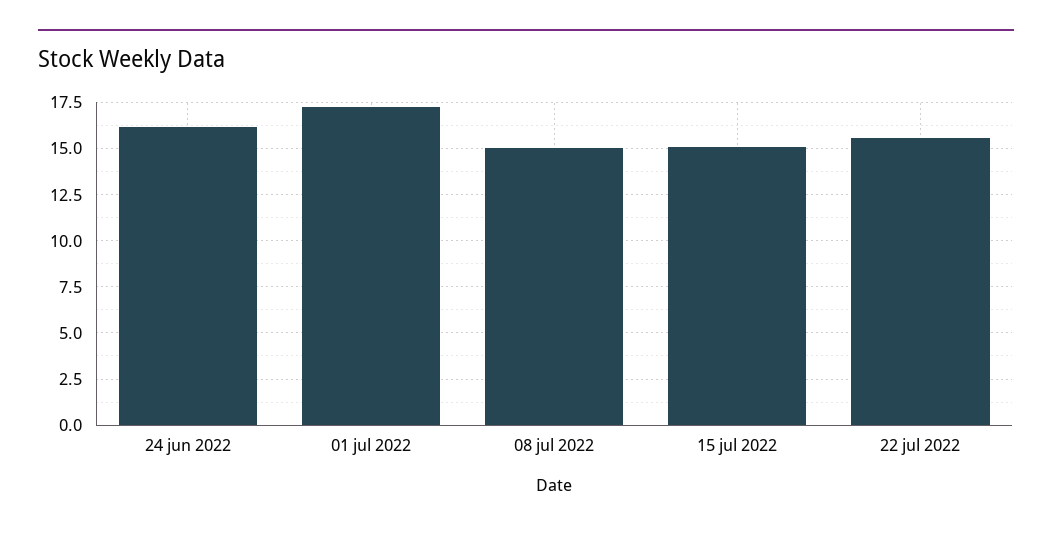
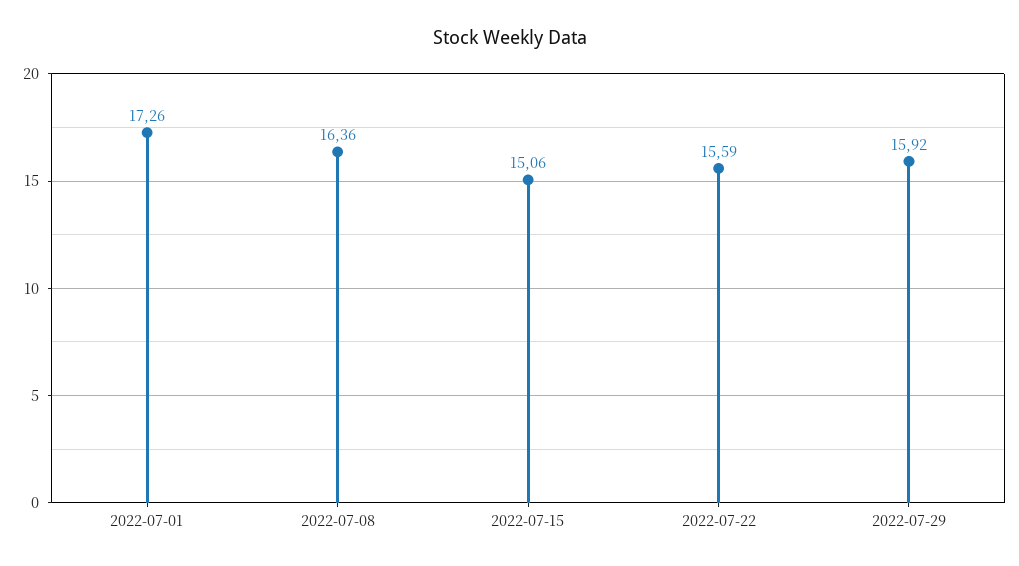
24 jun 2022: 16 -> none
08 jul 2022: 15 -> 16.36
2022-07-29: none -> 15.92

